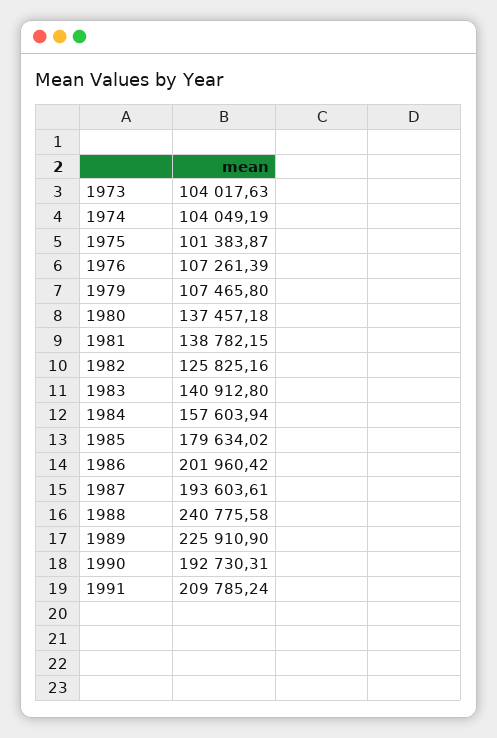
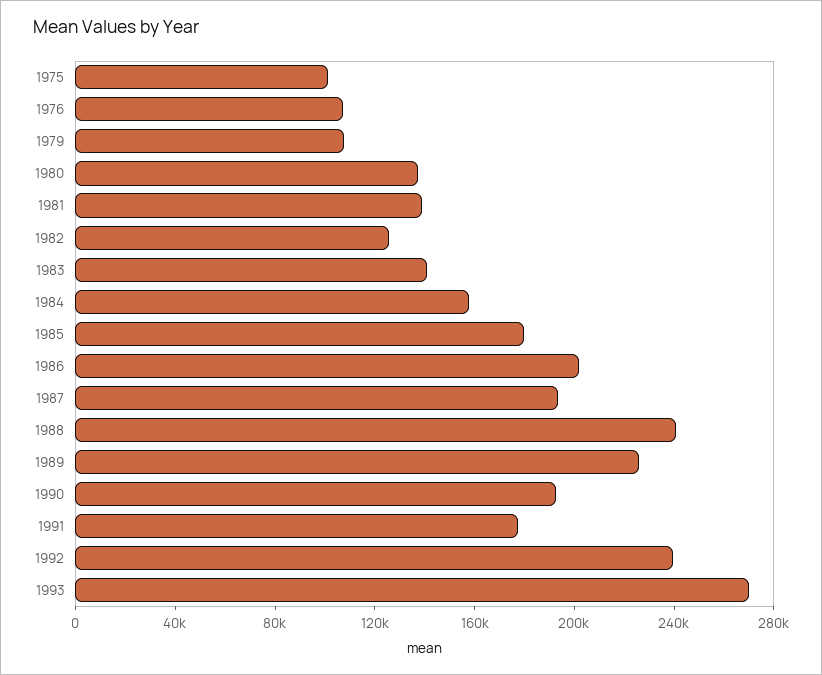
1973: 104017.63 -> none
1974: 104049.19 -> none
1991: 209785.24 -> 180000
1992: none -> 240000
1993: none -> 270000

